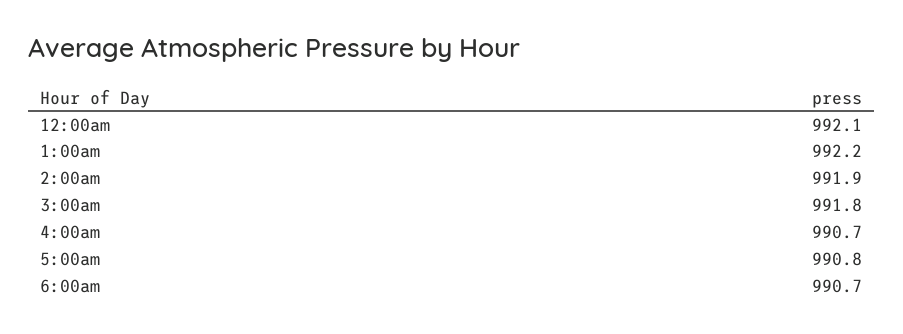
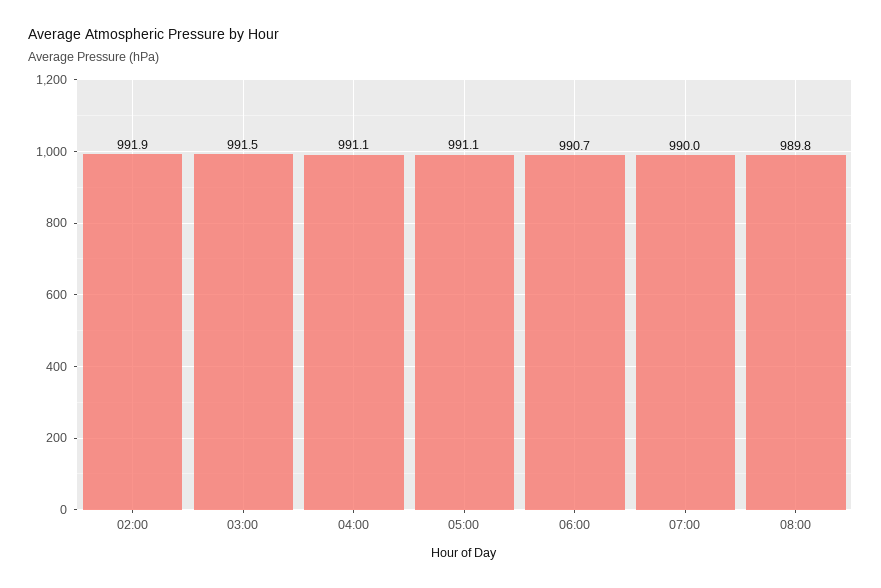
12:00am: 992.1 -> none
1:00am: 992.2 -> none
3:00am: 991.8 -> 991.5
4:00am: 990.7 -> 991.1
5:00am: 990.8 -> 991.1
07:00: none -> 990
08:00: none -> 989.8

